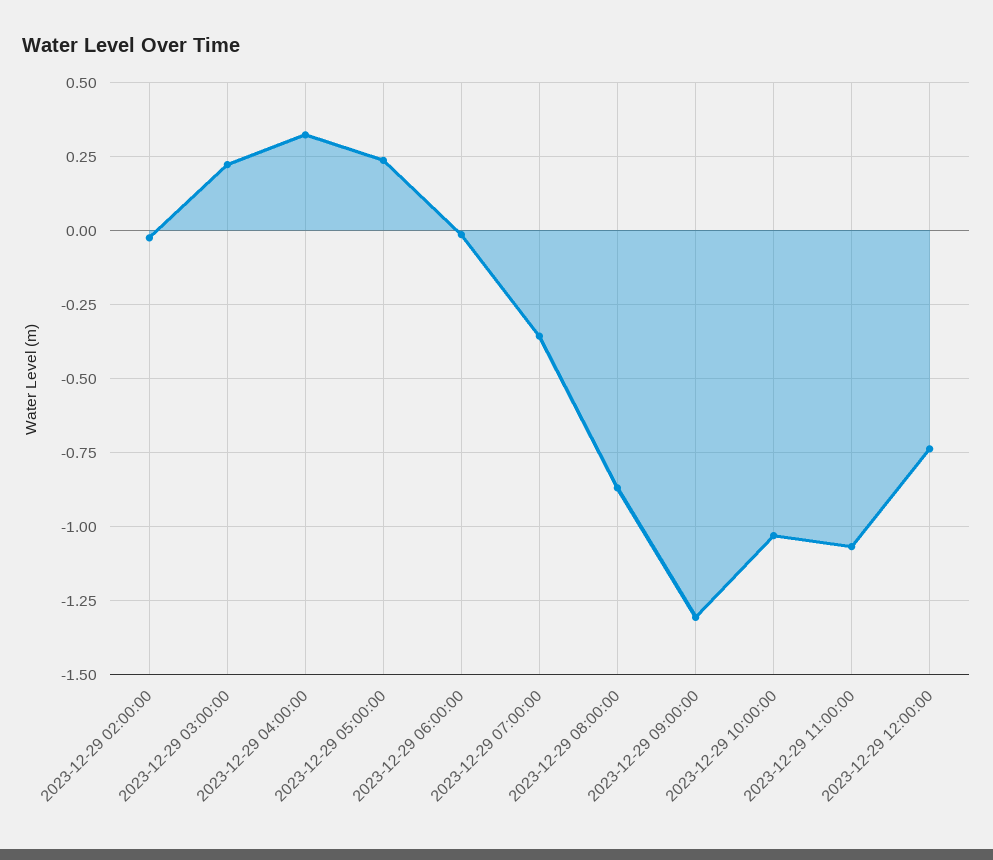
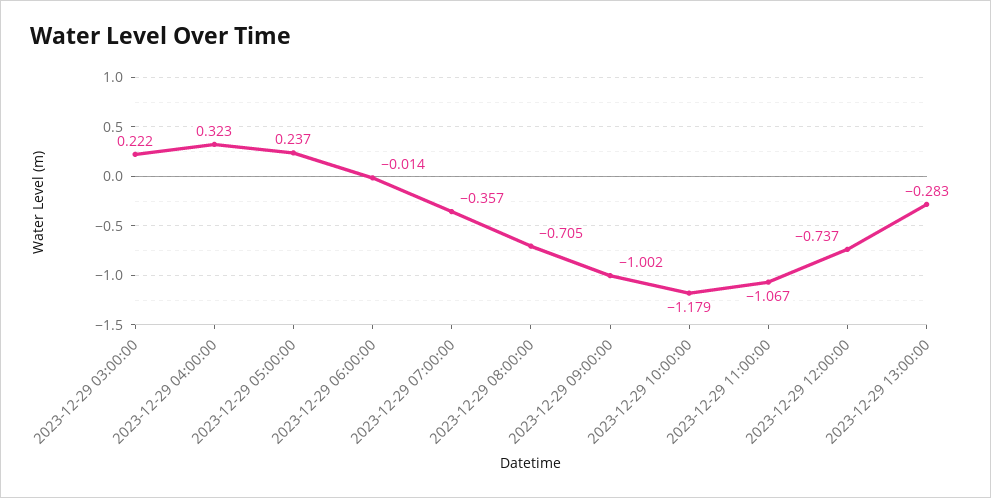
2023-12-29 02:00:00: -0.025 -> none
2023-12-29 08:00:00: -0.875 -> -0.705
2023-12-29 09:00:00: -1.3 -> -1.002
2023-12-29 10:00:00: -1.025 -> -1.179
2023-12-29 13:00:00: none -> -0.283

